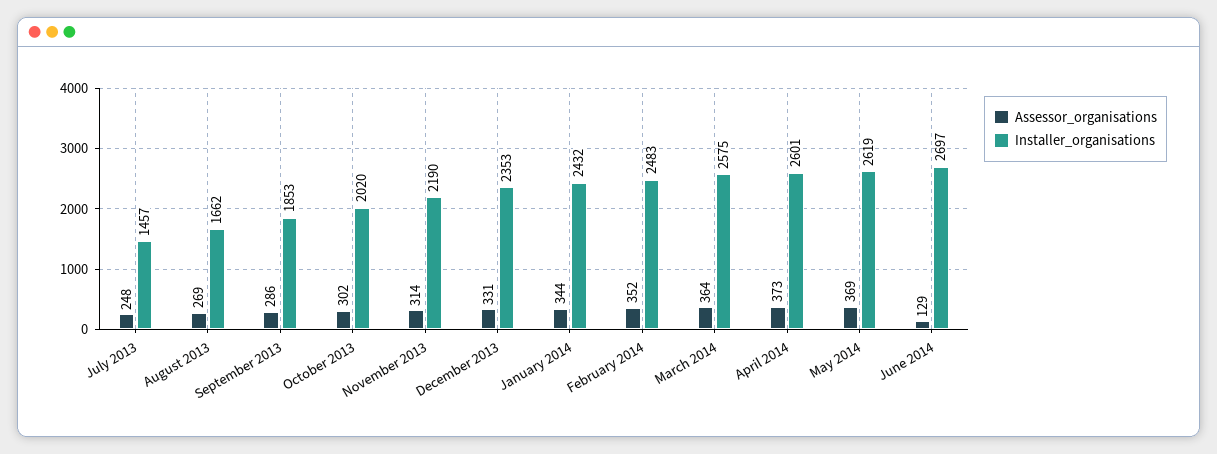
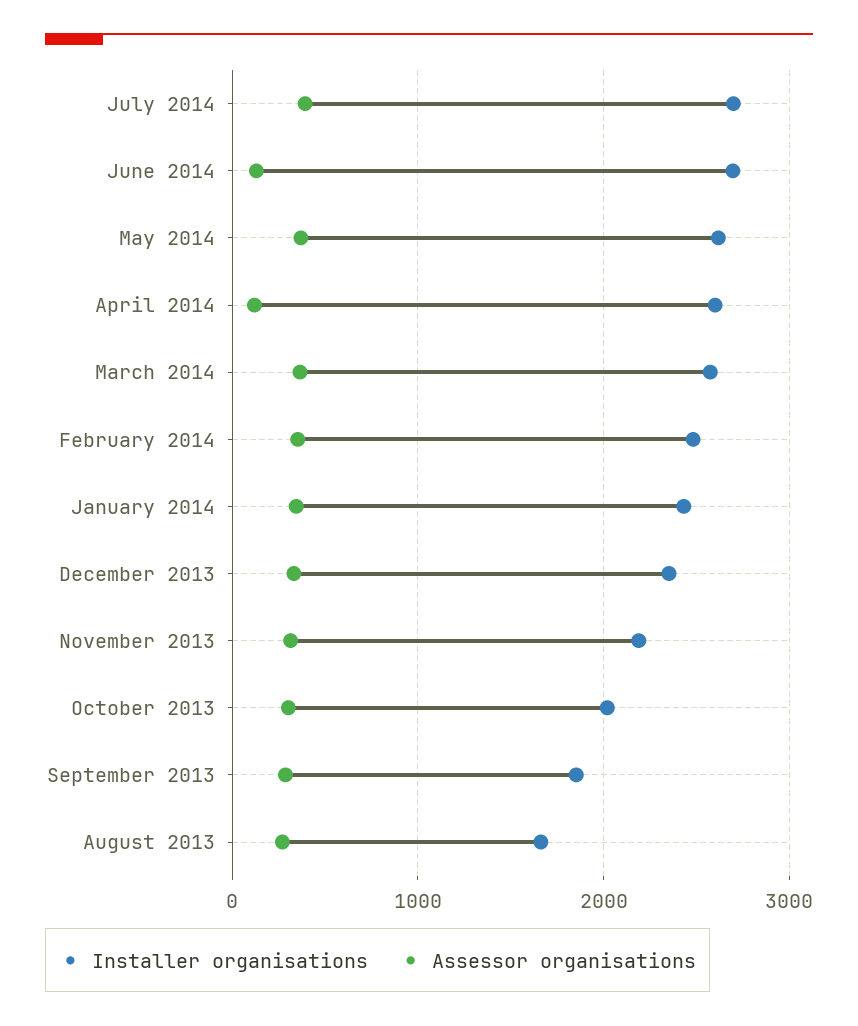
Assessor_organisations, July 2013: 248 -> none
Installer_organisations, July 2013: 1457 -> none
Assessor_organisations, April 2014: 373 -> 100
Installer_organisations, July 2014: none -> 2700
Assessor_organisations, July 2014: none -> 400

